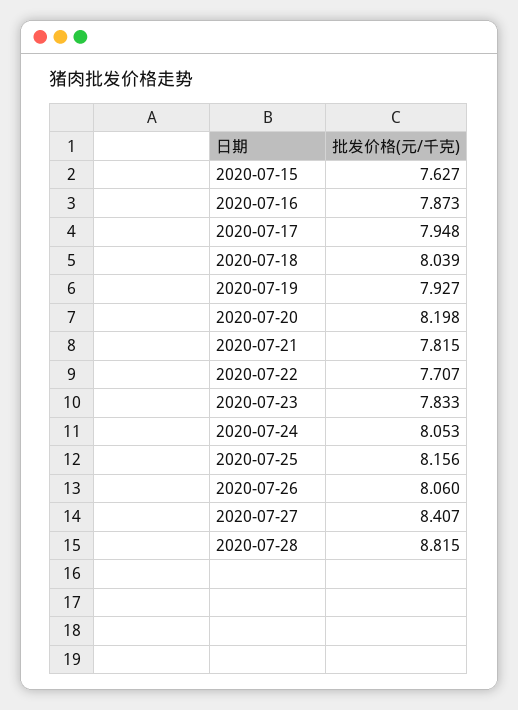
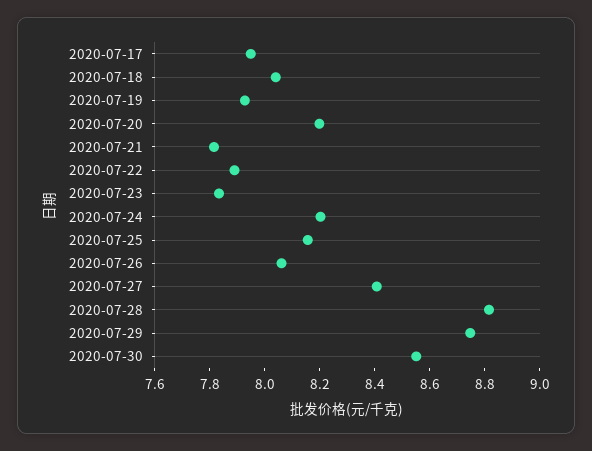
2020-07-15: 7.627 -> none
2020-07-16: 7.873 -> none
2020-07-22: 7.707 -> 7.9
2020-07-24: 8.053 -> 8.2
2020-07-29: none -> 8.75
2020-07-30: none -> 8.55

